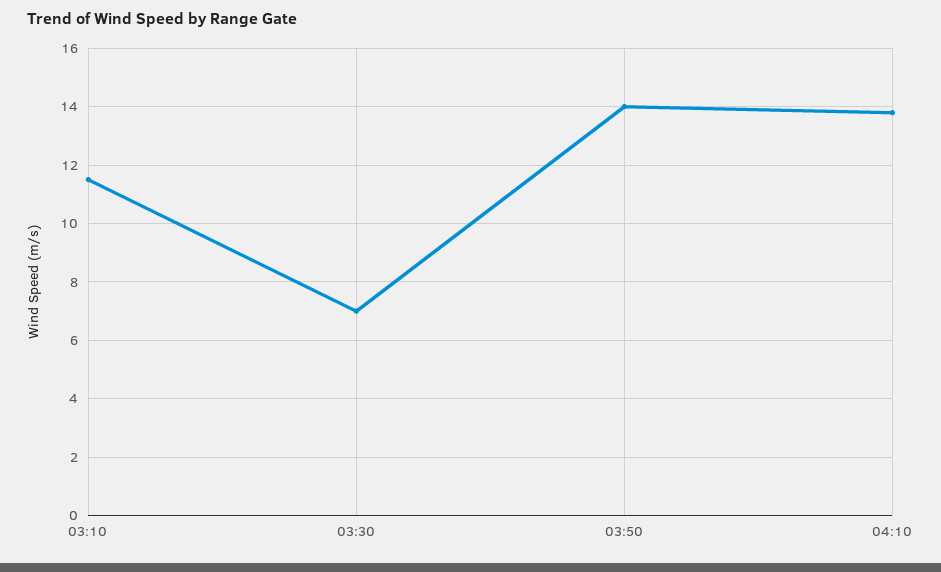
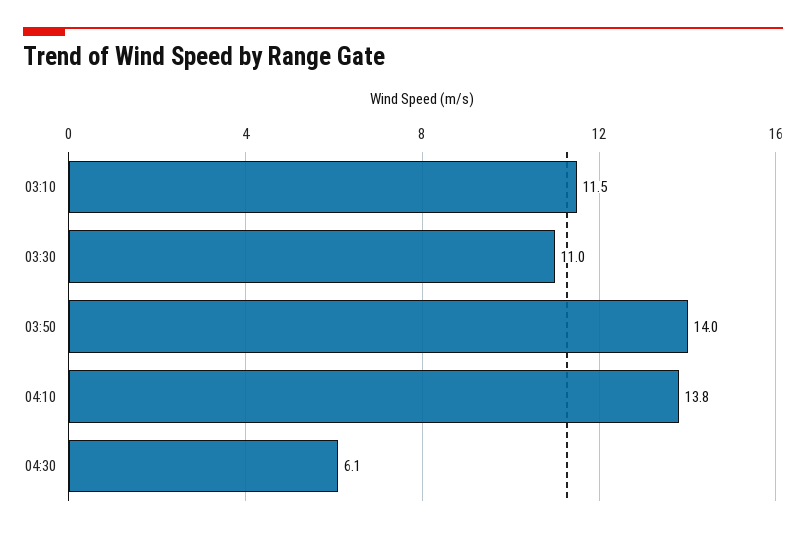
03:30: 7 -> 11
04:30: none -> 6.1

